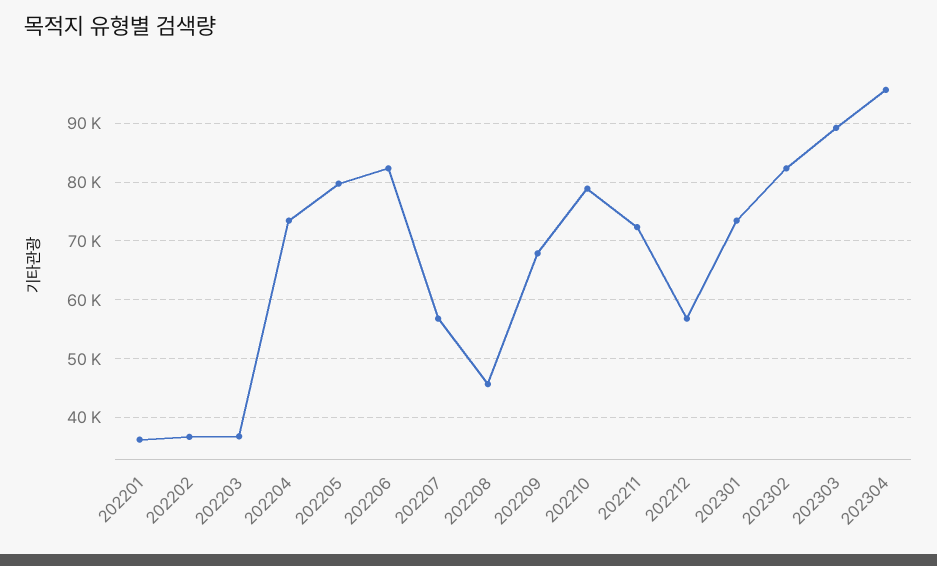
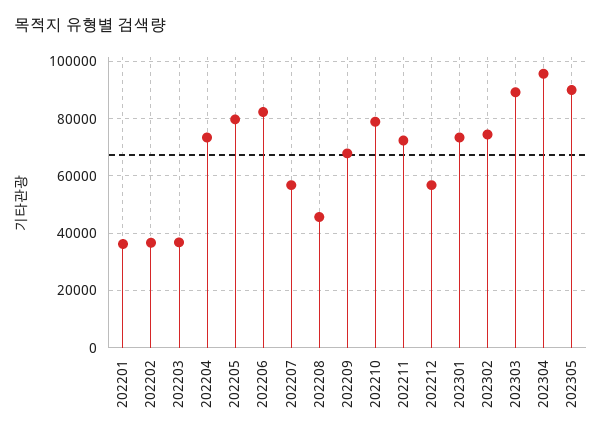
202302: 82000 -> 75000
202305: none -> 90000

